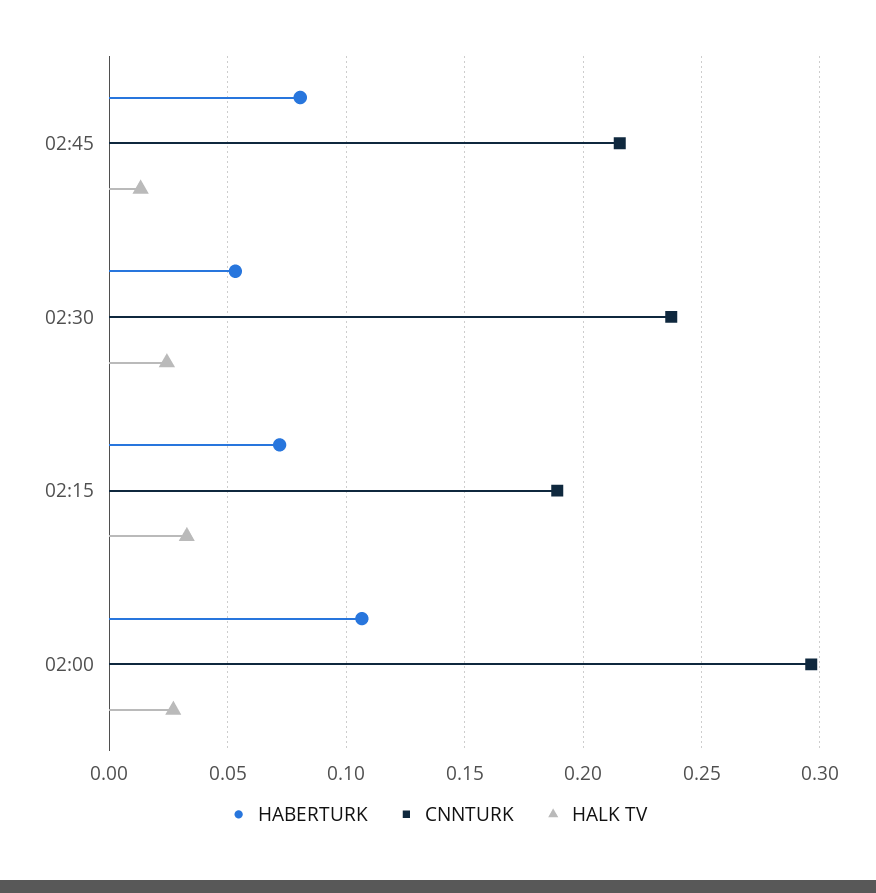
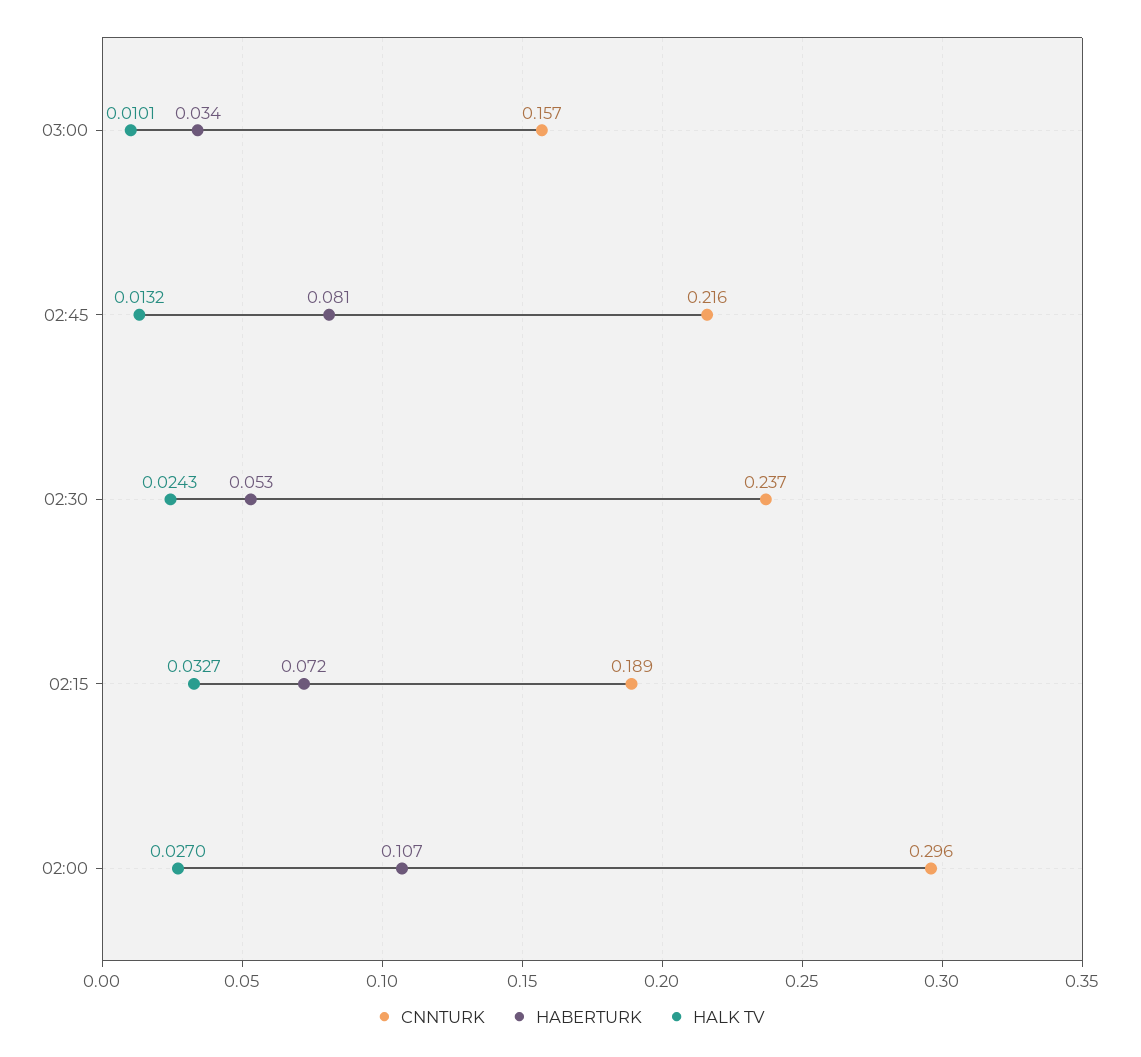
CNNTURK, 03:00: none -> 0.157
HABERTURK, 03:00: none -> 0.034
HALK TV, 03:00: none -> 0.0101

